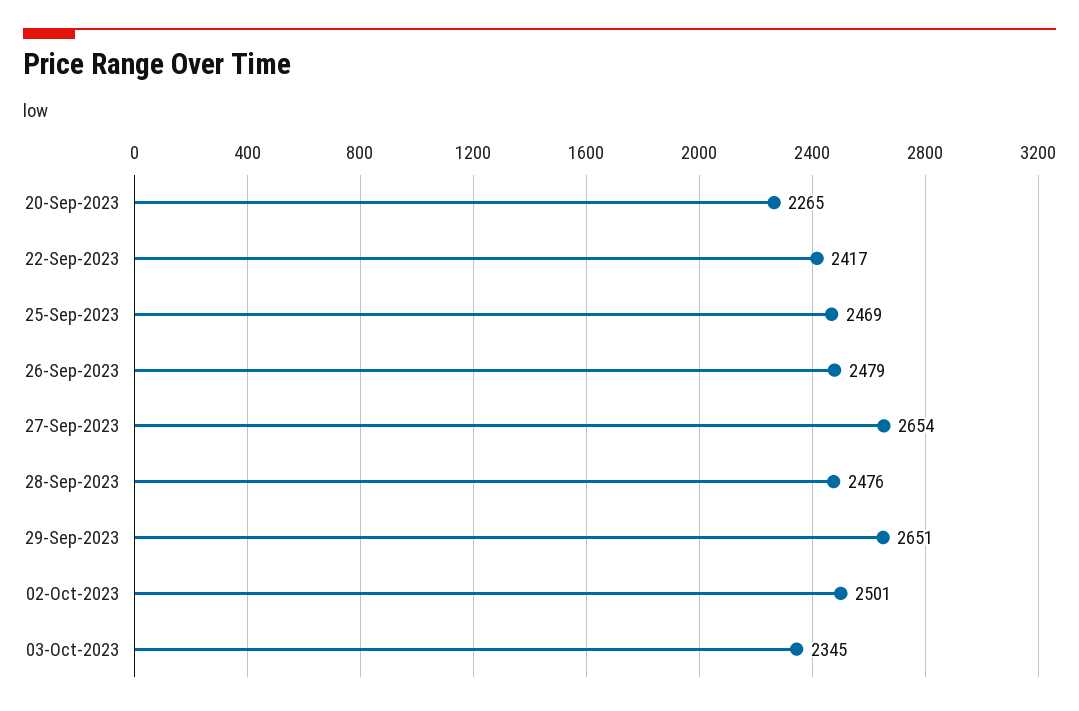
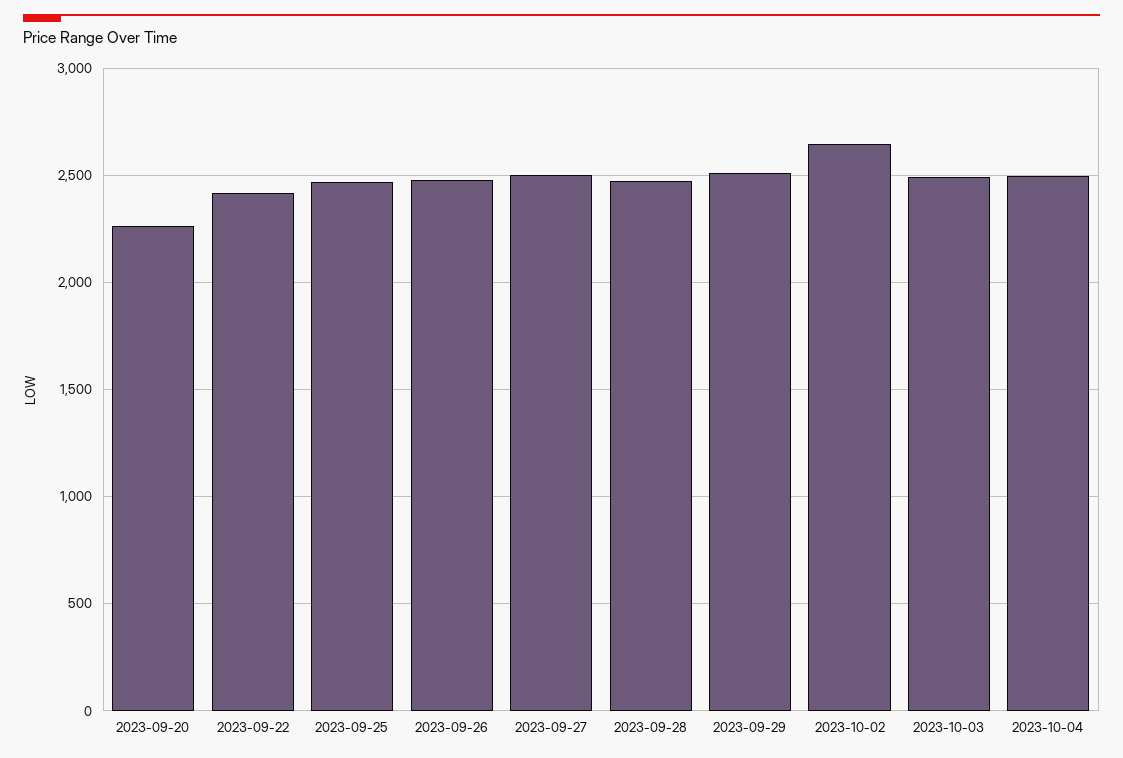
27-Sep-2023: 2654 -> 2500
29-Sep-2023: 2651 -> 2500
02-Oct-2023: 2501 -> 2650
03-Oct-2023: 2345 -> 2500
2023-10-04: none -> 2500

